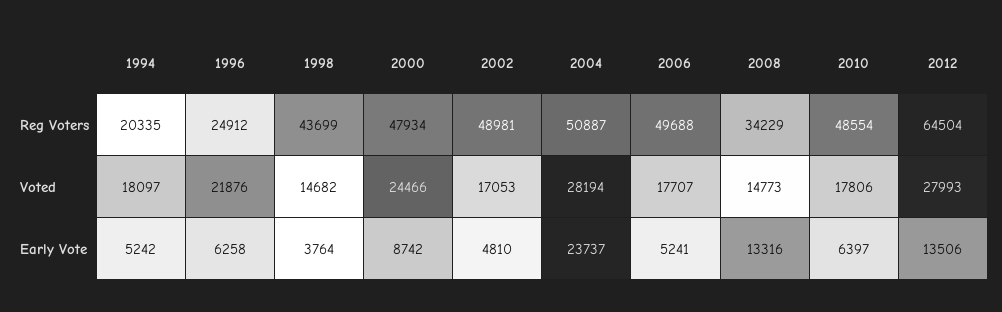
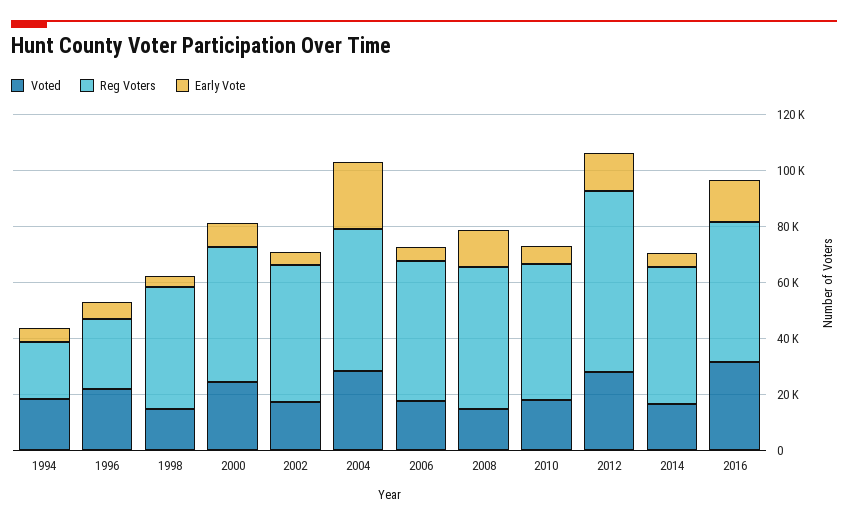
Reg Voters, 2008: 34229 -> 50000
Voted, 2014: none -> 15000
Reg Voters, 2014: none -> 50000
Early Vote, 2014: none -> 5000
Voted, 2016: none -> 30000
Reg Voters, 2016: none -> 50000
Early Vote, 2016: none -> 15000

